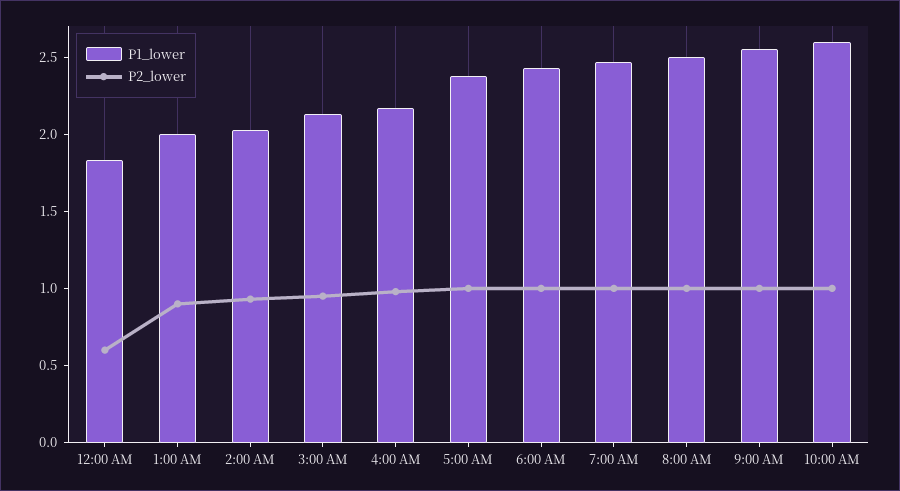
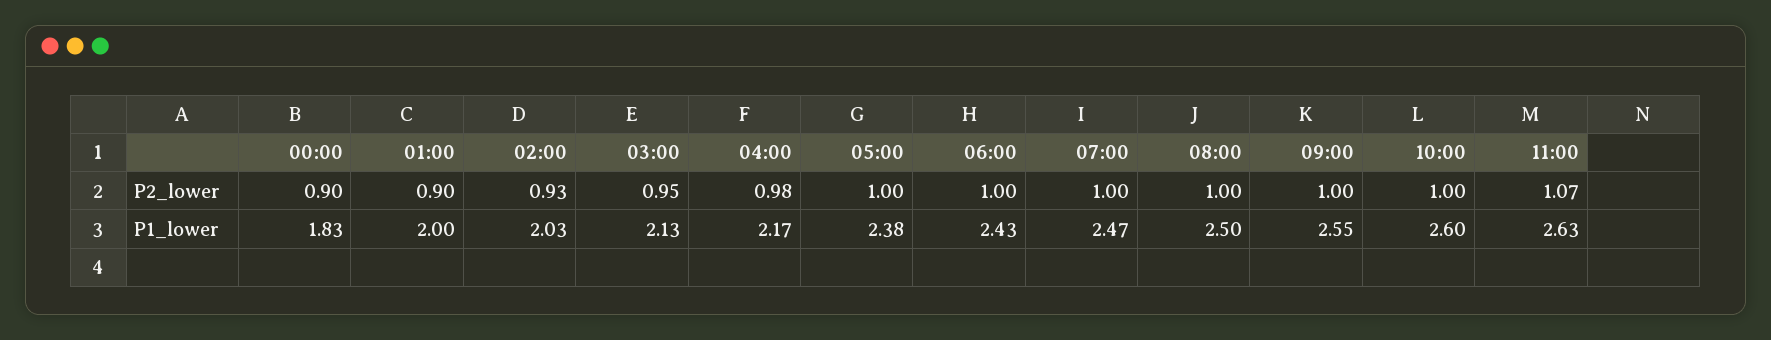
P2_lower, 12:00 AM: 0.6 -> 0.9
P2_lower, 11:00: none -> 1.07
P1_lower, 11:00: none -> 2.63

